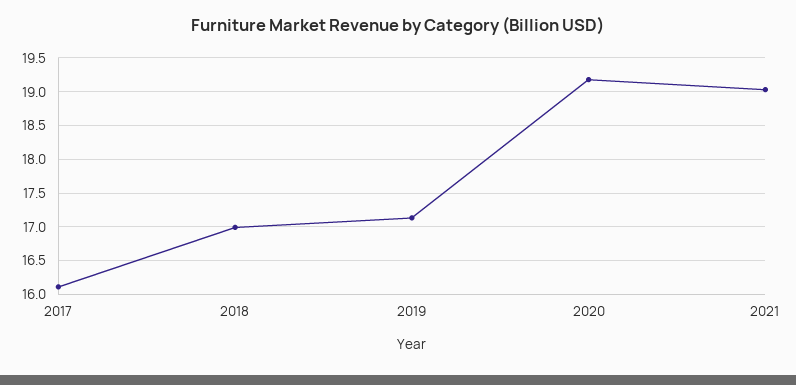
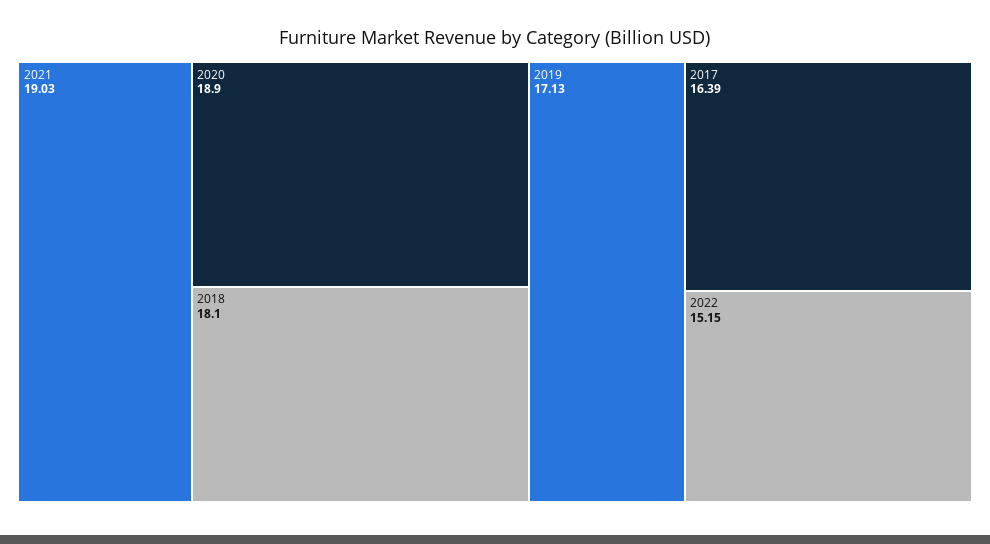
2017: 16.1 -> 16.39
2018: 17 -> 18.1
2020: 19.2 -> 18.9
2022: none -> 15.15

